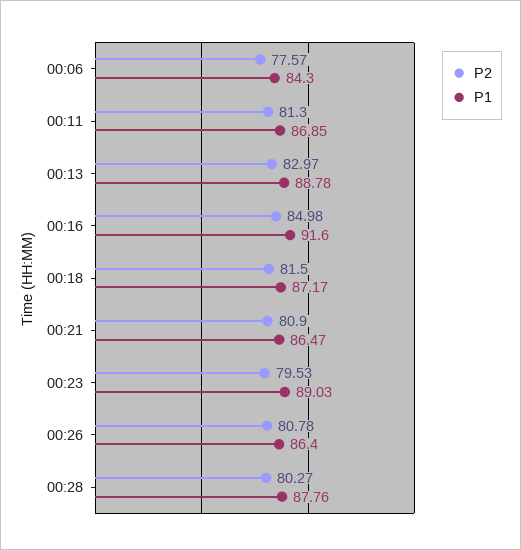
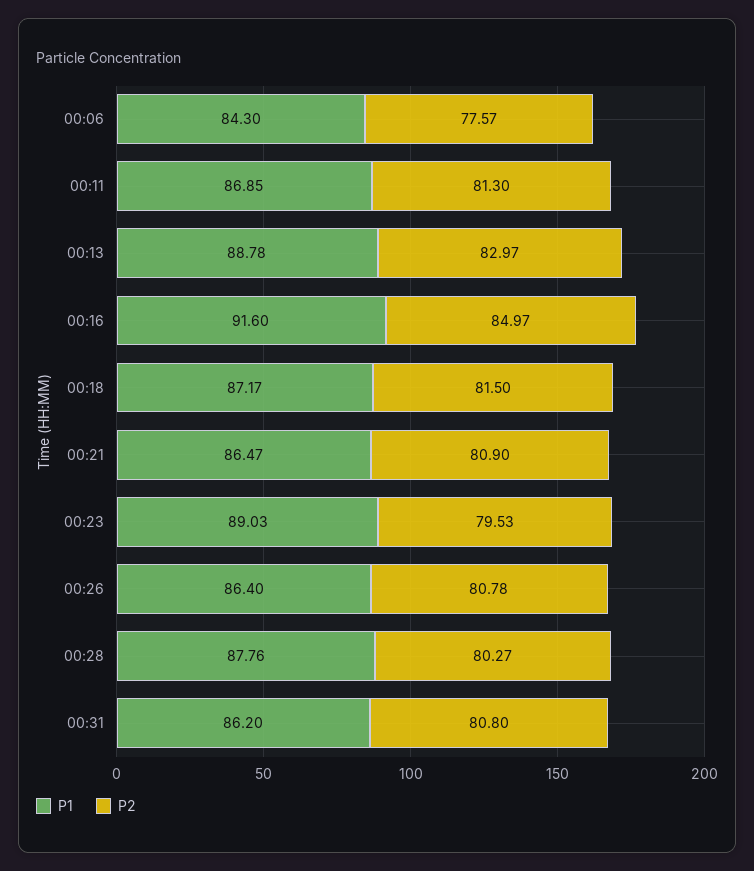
P2, 00:16: 84.98 -> 84.97
P1, 00:31: none -> 86.2
P2, 00:31: none -> 80.8

